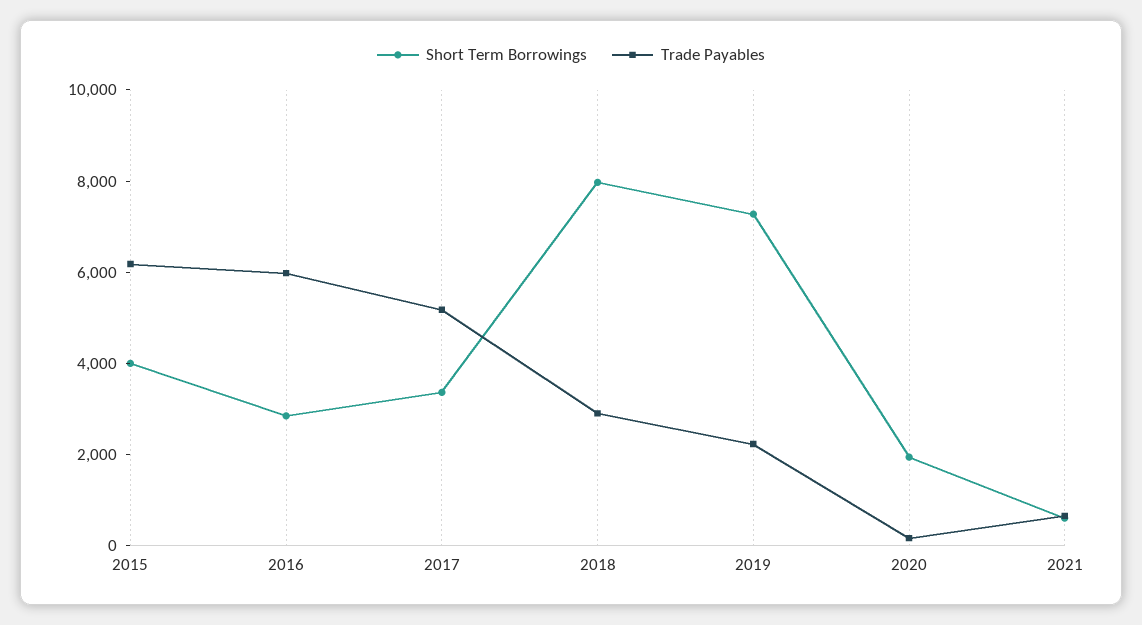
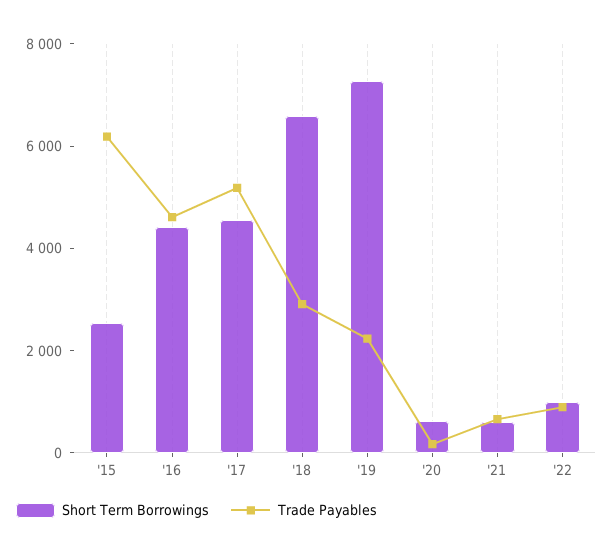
Short Term Borrowings, 2015: 4000 -> 2500
Short Term Borrowings, 2016: 3000 -> 4500
Trade Payables, 2016: 6000 -> 4500
Short Term Borrowings, 2017: 3500 -> 4500
Short Term Borrowings, 2018: 8000 -> 6500
Short Term Borrowings, 2020: 2000 -> 500
Short Term Borrowings, '22: none -> 1000
Trade Payables, '22: none -> 1000

